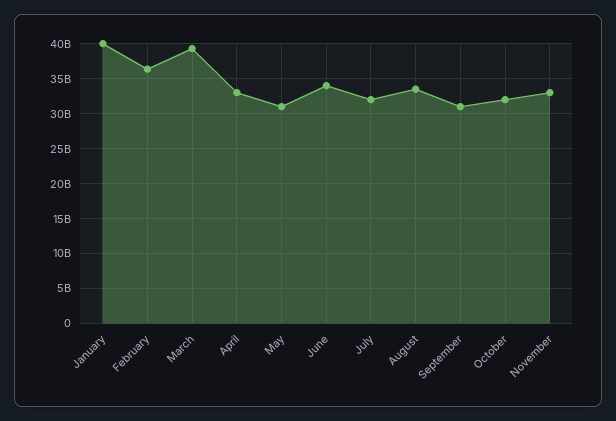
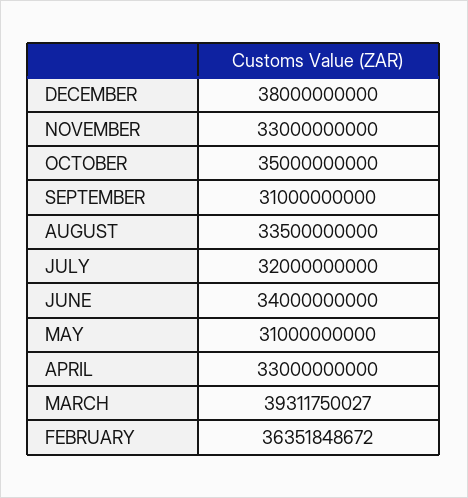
January: 40000000000 -> none
October: 32000000000 -> 35000000000
DECEMBER: none -> 38000000000

